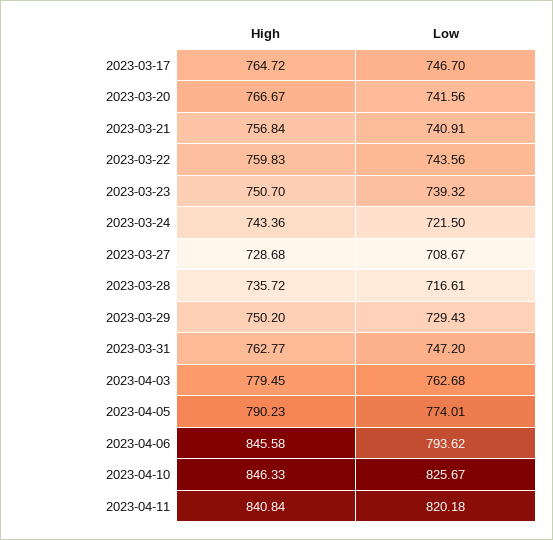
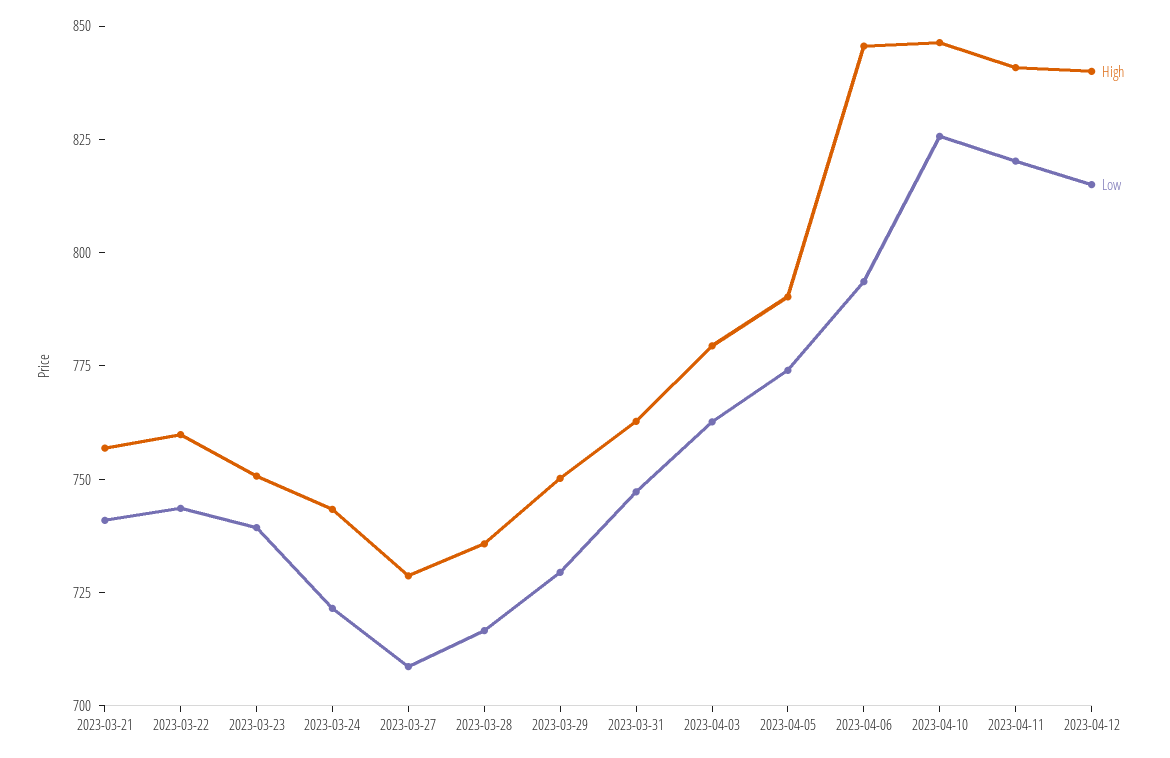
High, 2023-03-17: 764.72 -> none
Low, 2023-03-17: 746.7 -> none
High, 2023-03-20: 766.67 -> none
Low, 2023-03-20: 741.56 -> none
High, 2023-04-12: none -> 840
Low, 2023-04-12: none -> 815

